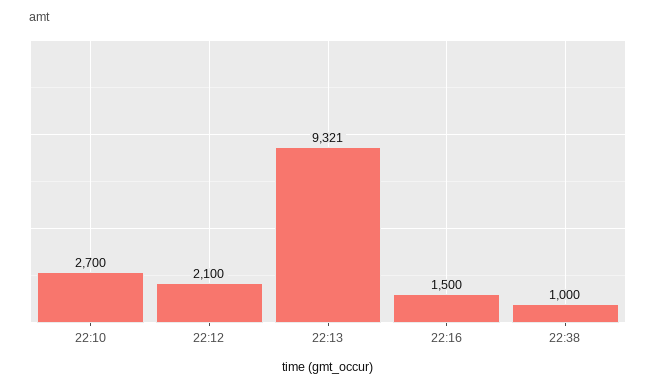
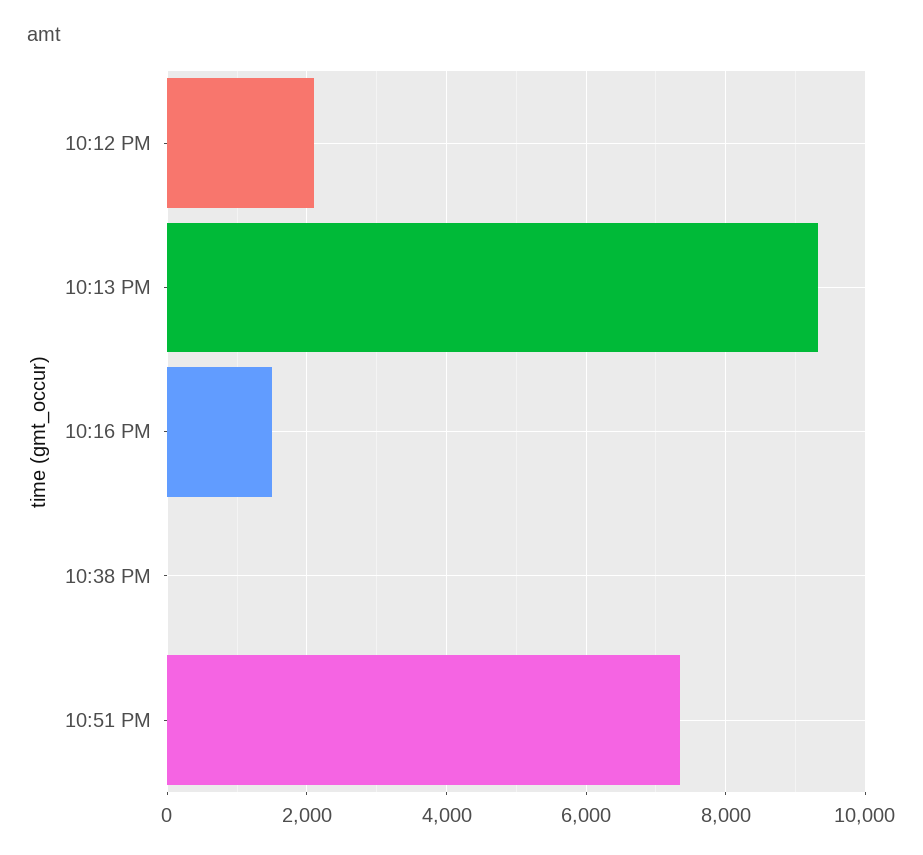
22:10: 2700 -> none
22:38: 1000 -> 0
10:51 PM: none -> 7400

